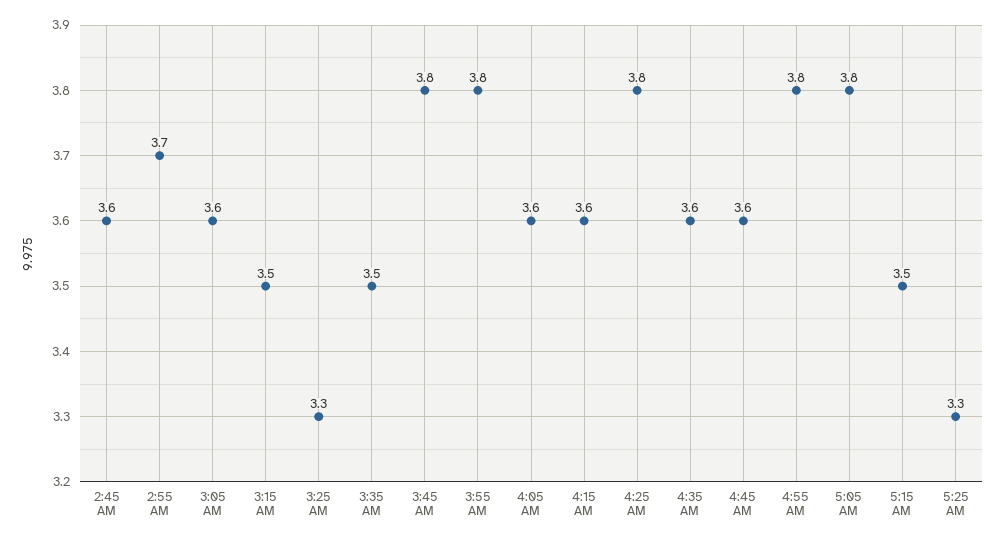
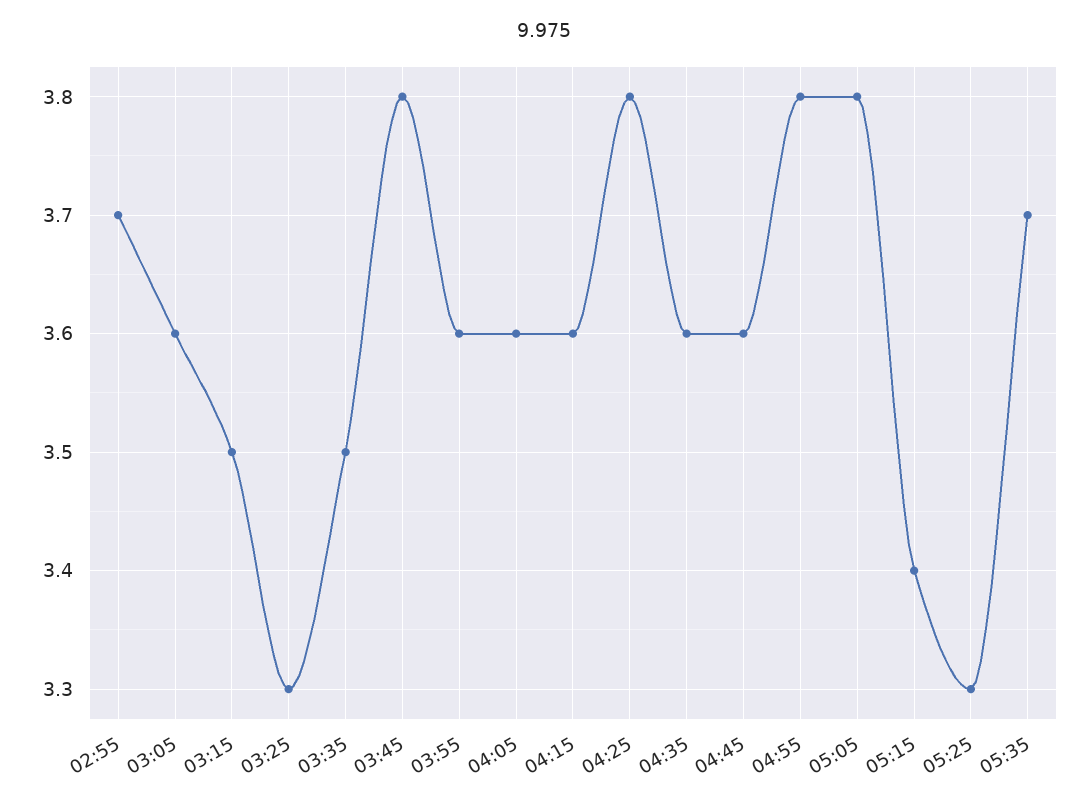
2:45 AM: 3.6 -> none
3:55 AM: 3.8 -> 3.6
5:15 AM: 3.5 -> 3.4
05:35: none -> 3.7

